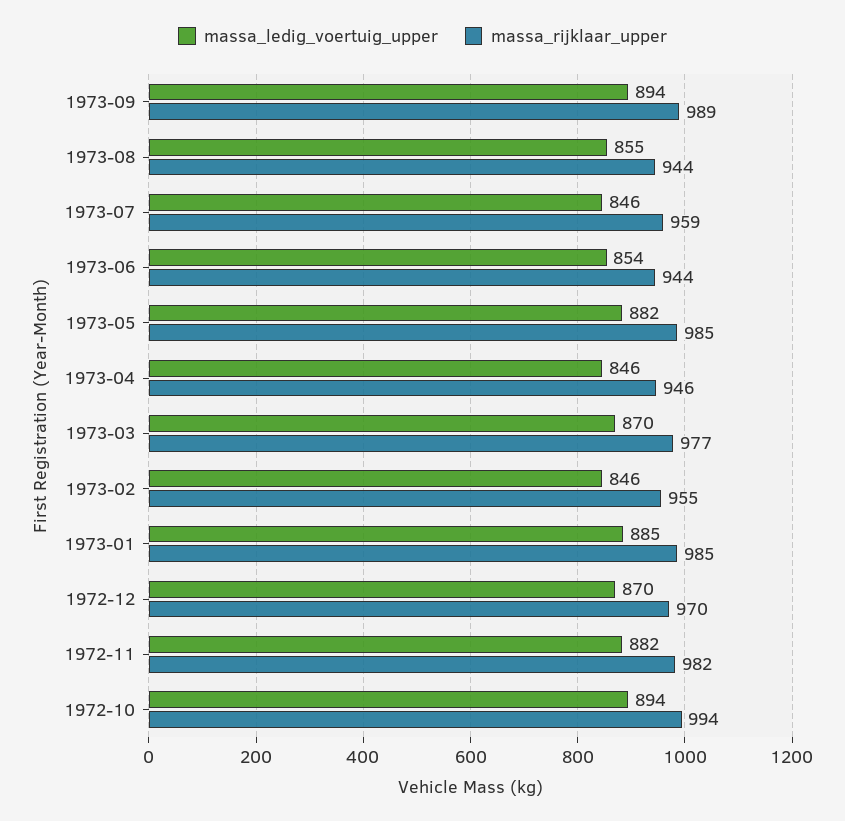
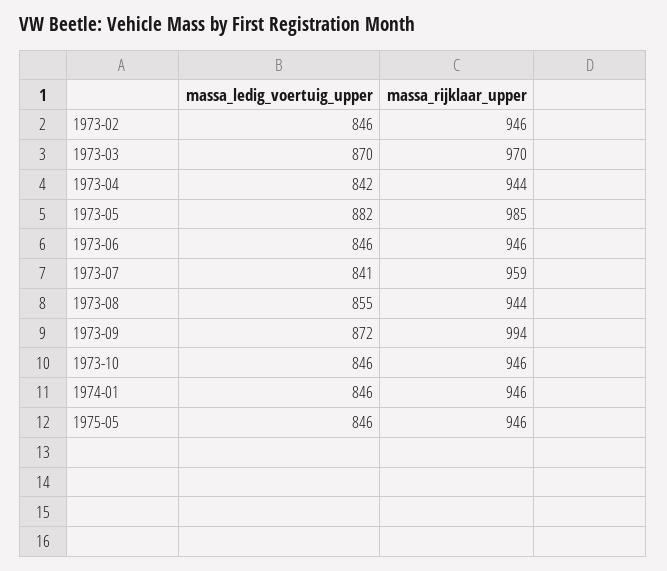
massa_ledig_voertuig_upper, 1973-09: 894 -> 872
massa_rijklaar_upper, 1973-09: 989 -> 994
massa_ledig_voertuig_upper, 1973-07: 846 -> 841
massa_ledig_voertuig_upper, 1973-06: 854 -> 846
massa_rijklaar_upper, 1973-06: 944 -> 946
massa_ledig_voertuig_upper, 1973-04: 846 -> 842
massa_rijklaar_upper, 1973-04: 946 -> 944
massa_rijklaar_upper, 1973-03: 977 -> 970
massa_rijklaar_upper, 1973-02: 955 -> 946
massa_ledig_voertuig_upper, 1973-01: 885 -> none
massa_rijklaar_upper, 1973-01: 985 -> none
massa_ledig_voertuig_upper, 1972-12: 870 -> none
massa_rijklaar_upper, 1972-12: 970 -> none
massa_ledig_voertuig_upper, 1972-11: 882 -> none
massa_rijklaar_upper, 1972-11: 982 -> none
massa_ledig_voertuig_upper, 1972-10: 894 -> none
massa_rijklaar_upper, 1972-10: 994 -> none
massa_ledig_voertuig_upper, 1973-10: none -> 846
massa_rijklaar_upper, 1973-10: none -> 946
massa_ledig_voertuig_upper, 1974-01: none -> 846
massa_rijklaar_upper, 1974-01: none -> 946
massa_ledig_voertuig_upper, 1975-05: none -> 846
massa_rijklaar_upper, 1975-05: none -> 946

